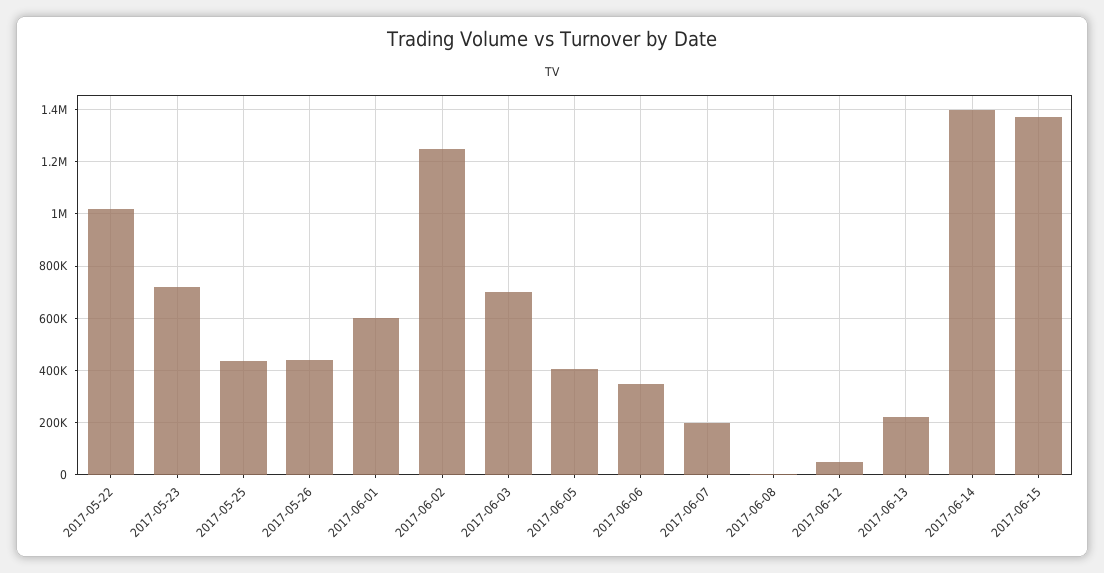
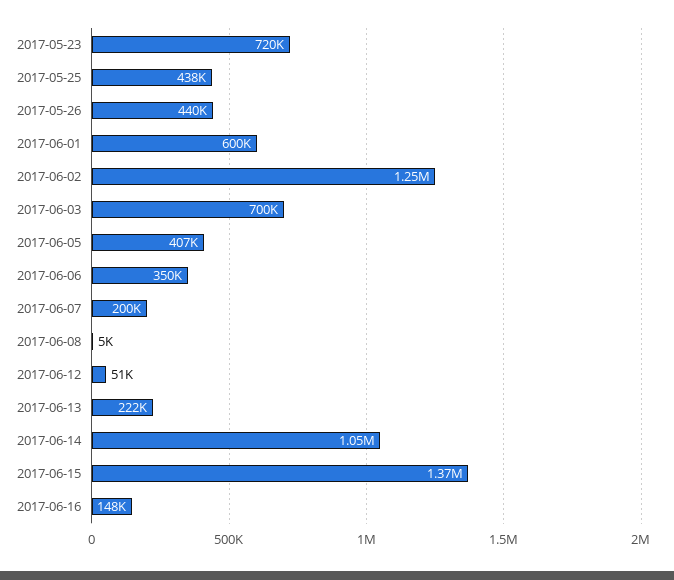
2017-05-22: 1025000 -> none
2017-06-14: 1400000 -> 1050000
2017-06-16: none -> 148000

